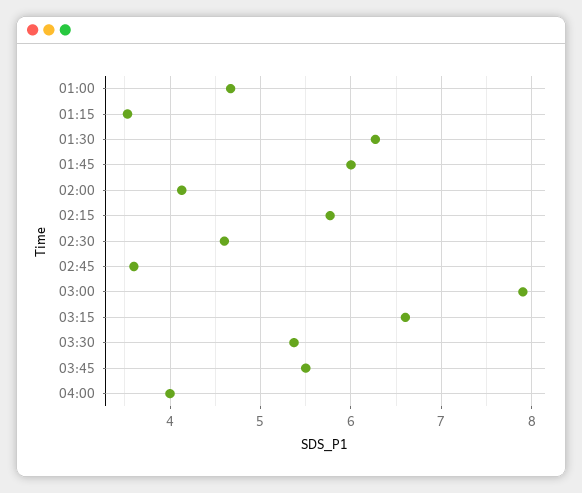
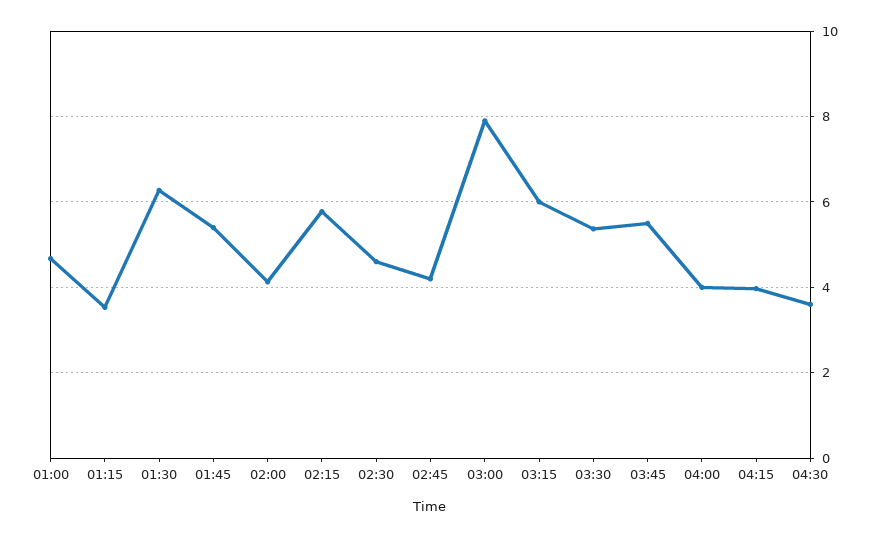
01:45: 6 -> 5.4
02:45: 3.6 -> 4.2
03:15: 6.6 -> 6
04:15: none -> 4
04:30: none -> 3.6

